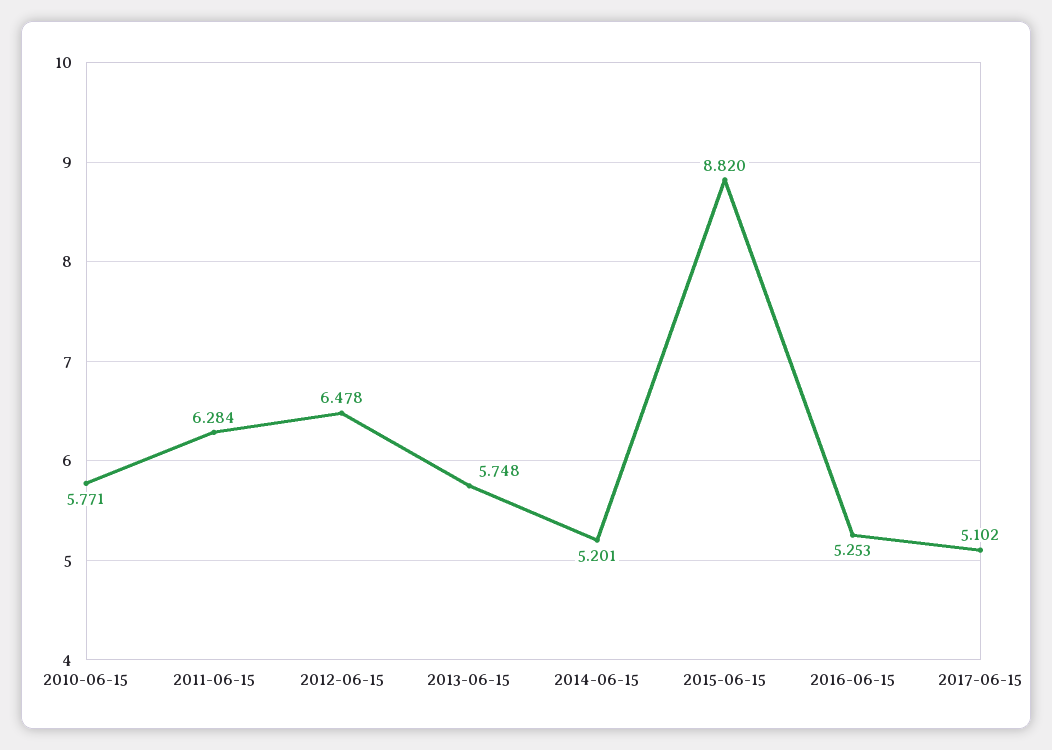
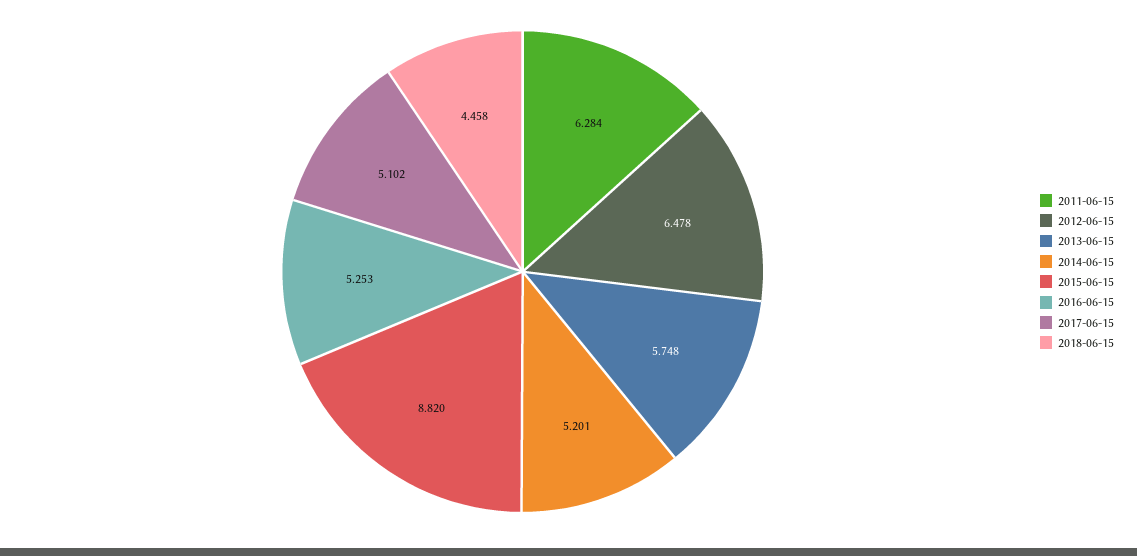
2010-06-15: 5.771 -> none
2018-06-15: none -> 4.458

